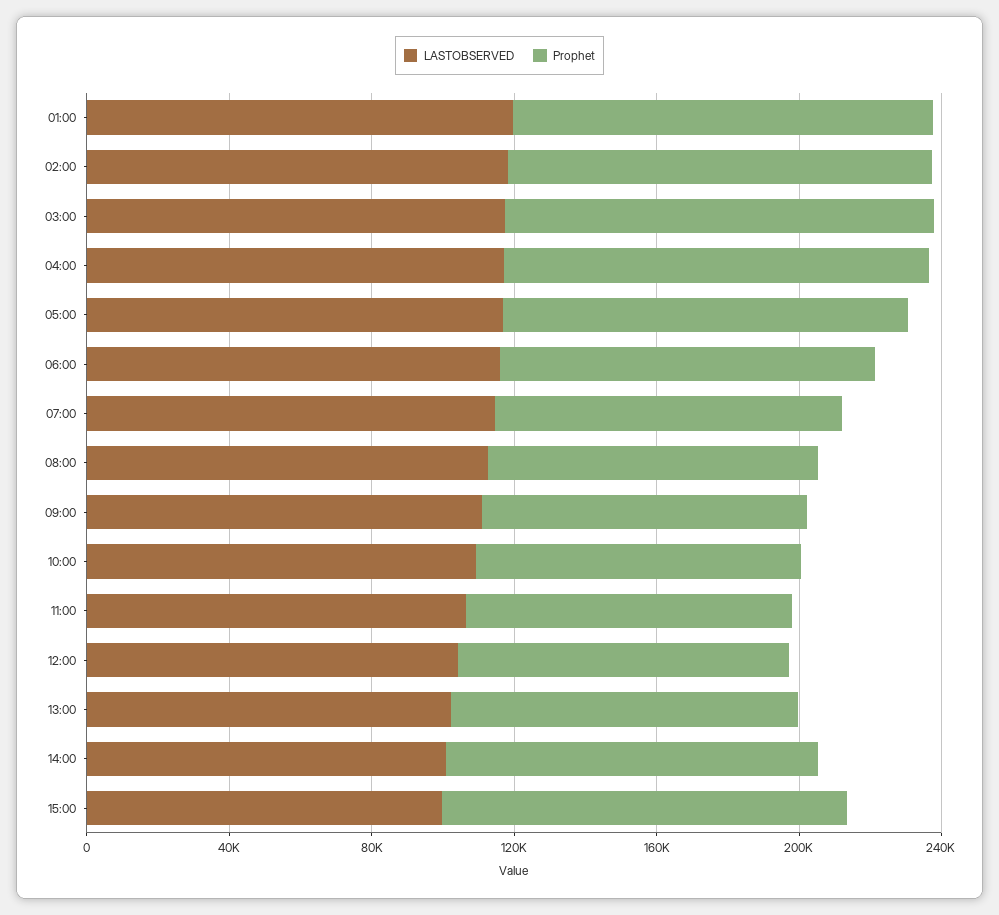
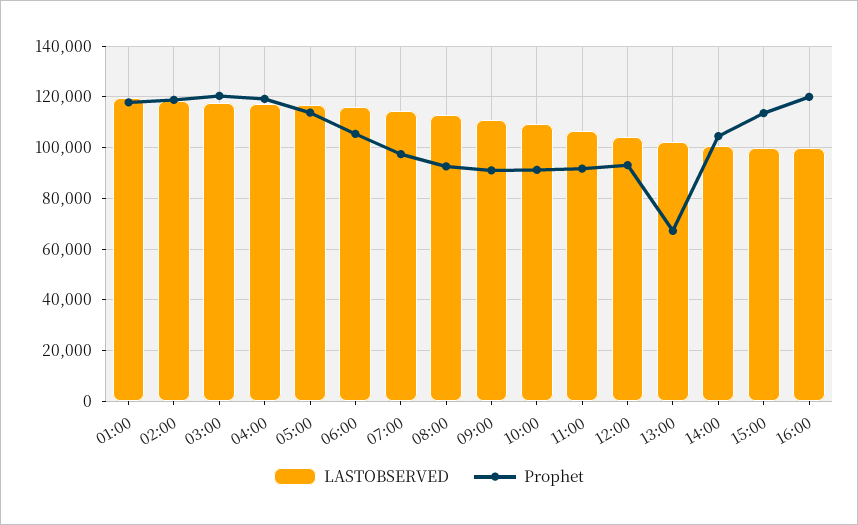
Prophet, 13:00: 100000 -> 67500
LASTOBSERVED, 16:00: none -> 100000
Prophet, 16:00: none -> 120000

